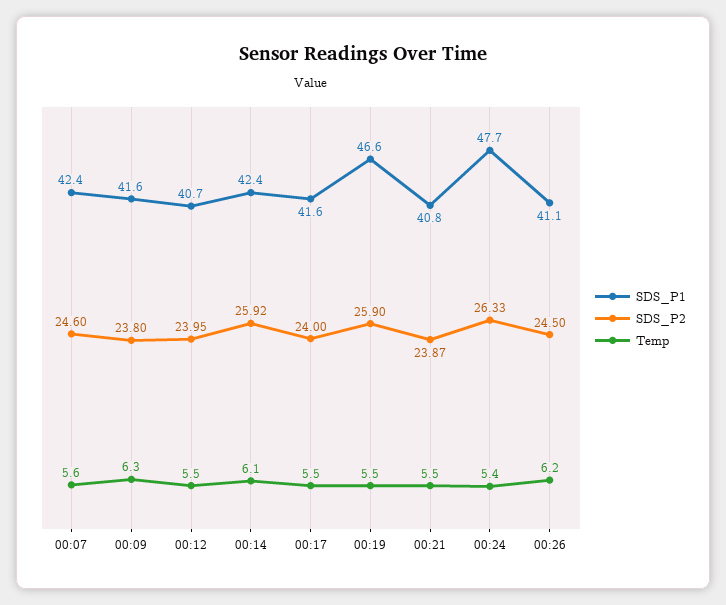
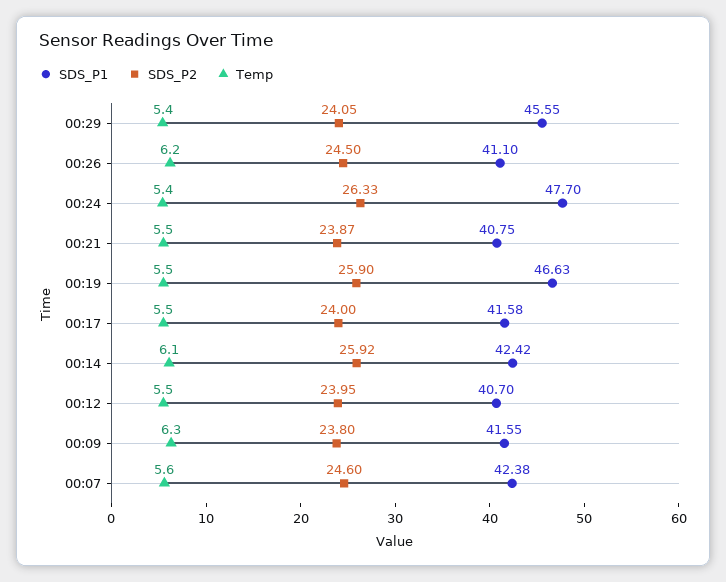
SDS_P1, 00:29: none -> 45.55
SDS_P2, 00:29: none -> 24.05
Temp, 00:29: none -> 5.4

